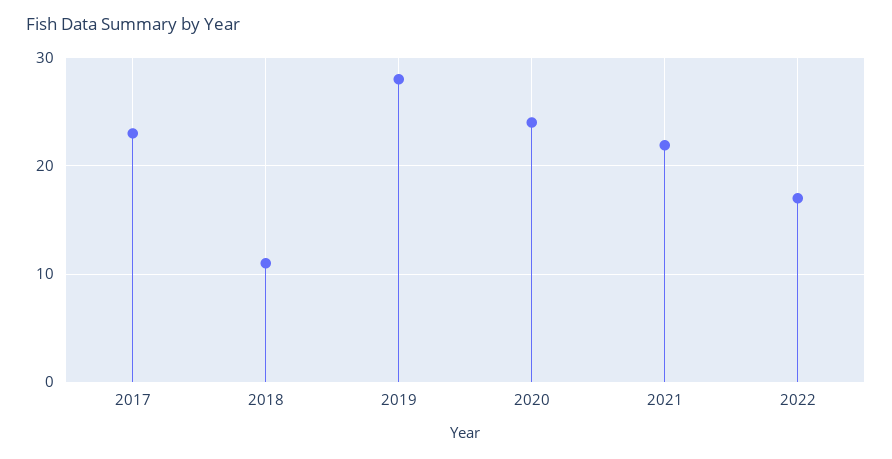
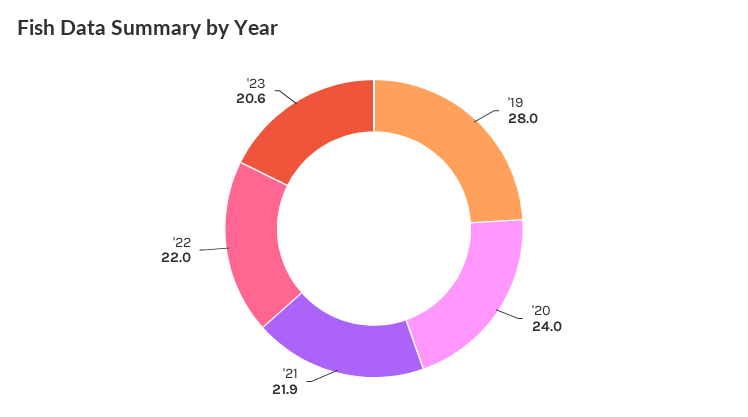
2017: 23 -> none
2018: 11 -> none
2022: 17 -> 22
'23: none -> 20.6

